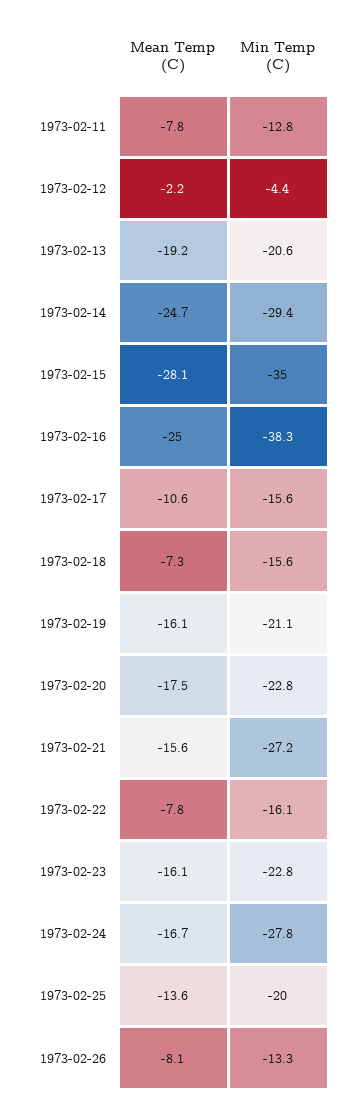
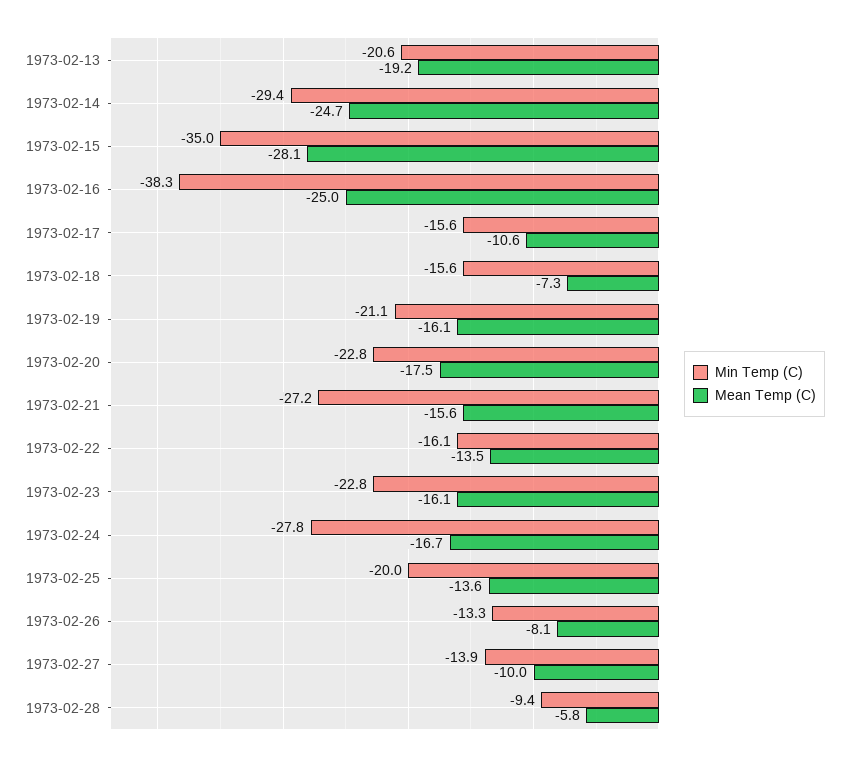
Mean Temp (C), 1973-02-11: -7.8 -> none
Min Temp (C), 1973-02-11: -12.8 -> none
Mean Temp (C), 1973-02-12: -2.2 -> none
Min Temp (C), 1973-02-12: -4.4 -> none
Mean Temp (C), 1973-02-22: -7.8 -> -13.5
Min Temp (C), 1973-02-27: none -> -13.9
Mean Temp (C), 1973-02-27: none -> -10
Min Temp (C), 1973-02-28: none -> -9.4
Mean Temp (C), 1973-02-28: none -> -5.8

